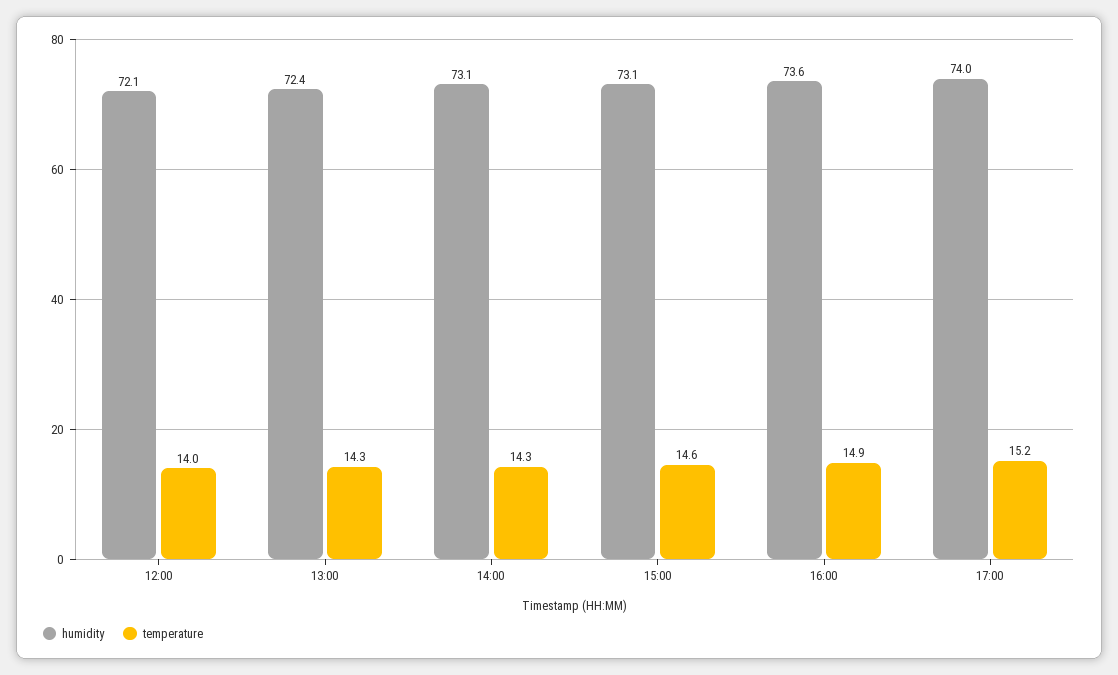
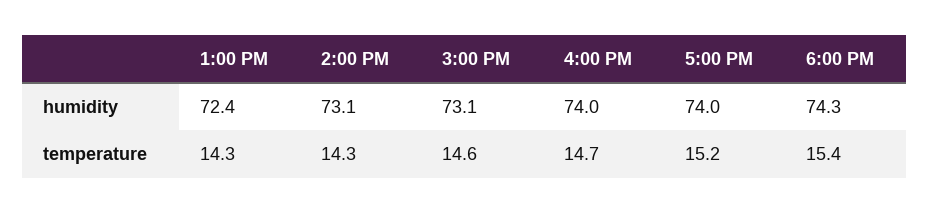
humidity, 12:00: 72.1 -> none
temperature, 12:00: 14 -> none
humidity, 16:00: 73.6 -> 74
temperature, 16:00: 14.9 -> 14.7
humidity, 6:00 PM: none -> 74.3
temperature, 6:00 PM: none -> 15.4

